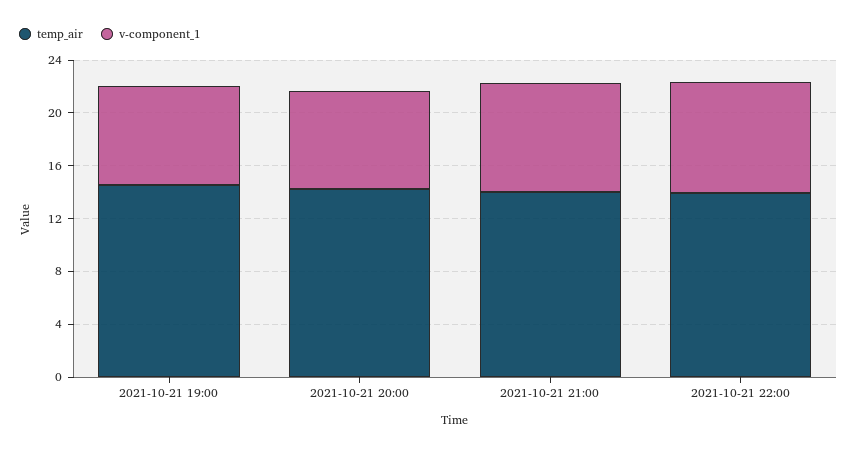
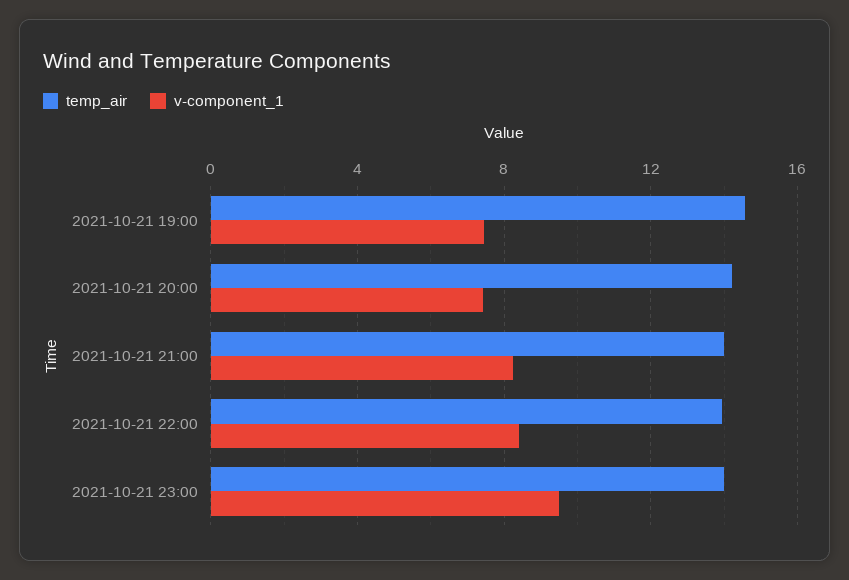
temp_air, 2021-10-21 23:00: none -> 14
v-component_1, 2021-10-21 23:00: none -> 9.5

